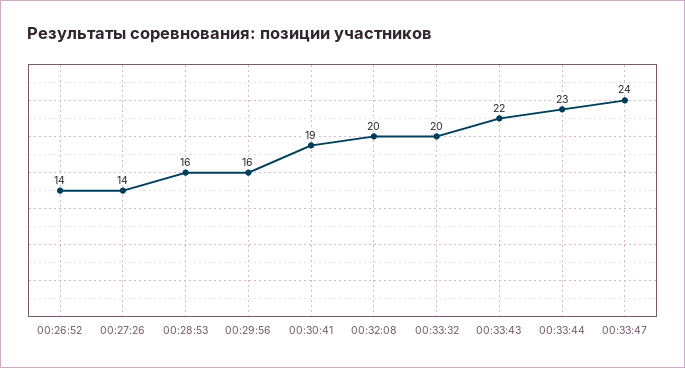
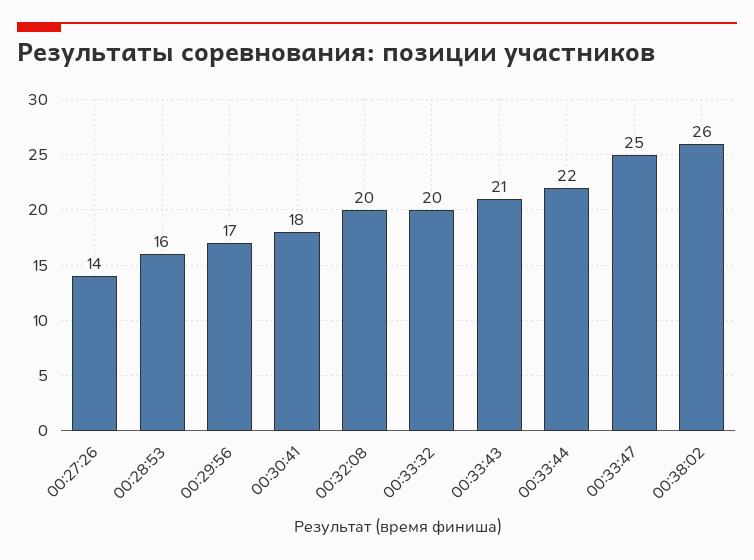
00:26:52: 14 -> none
00:29:56: 16 -> 17
00:30:41: 19 -> 18
00:33:43: 22 -> 21
00:33:44: 23 -> 22
00:33:47: 24 -> 25
00:38:02: none -> 26

